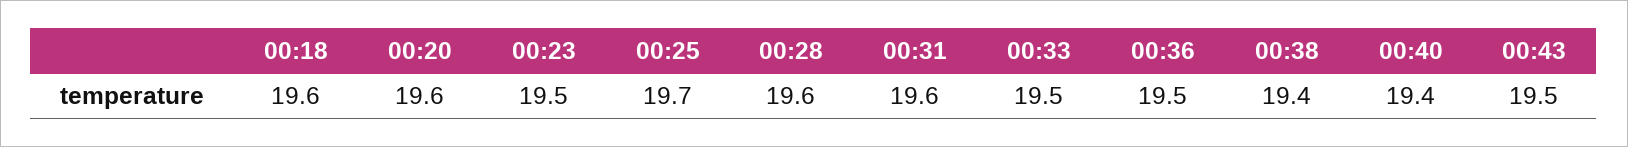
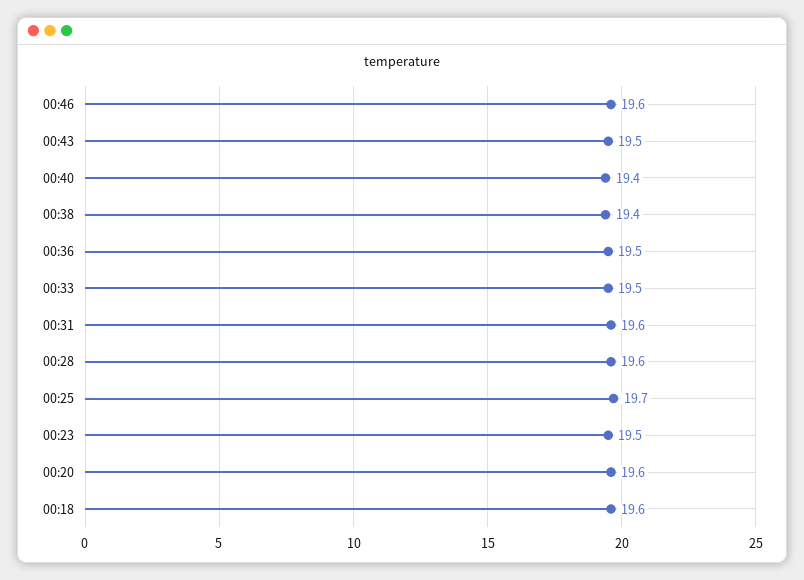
00:46: none -> 19.6

